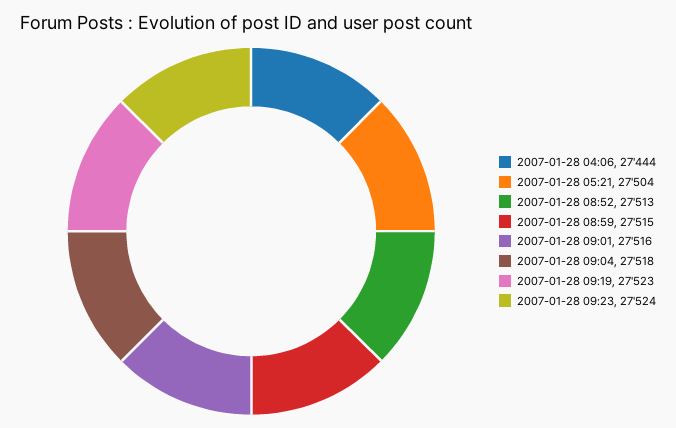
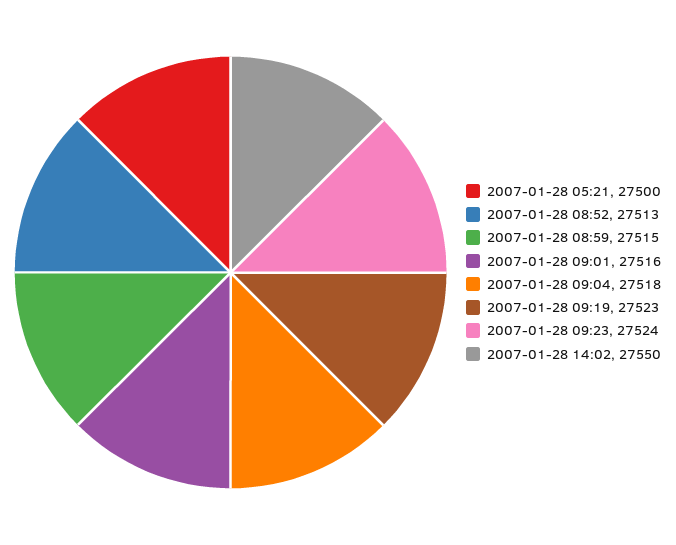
2007-01-28 04:06: 27444 -> none
2007-01-28 05:21: 27504 -> 27500
2007-01-28 14:02: none -> 27550

